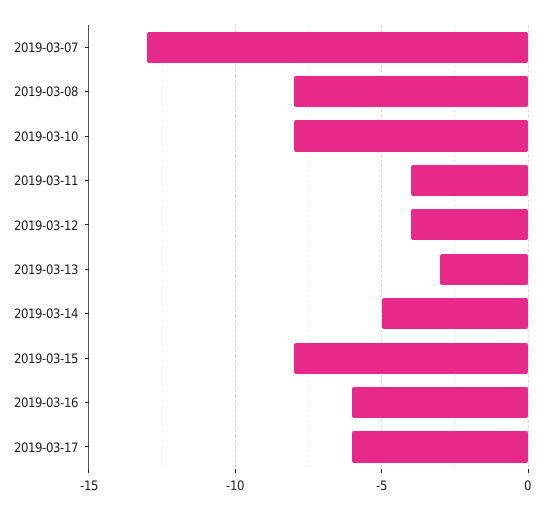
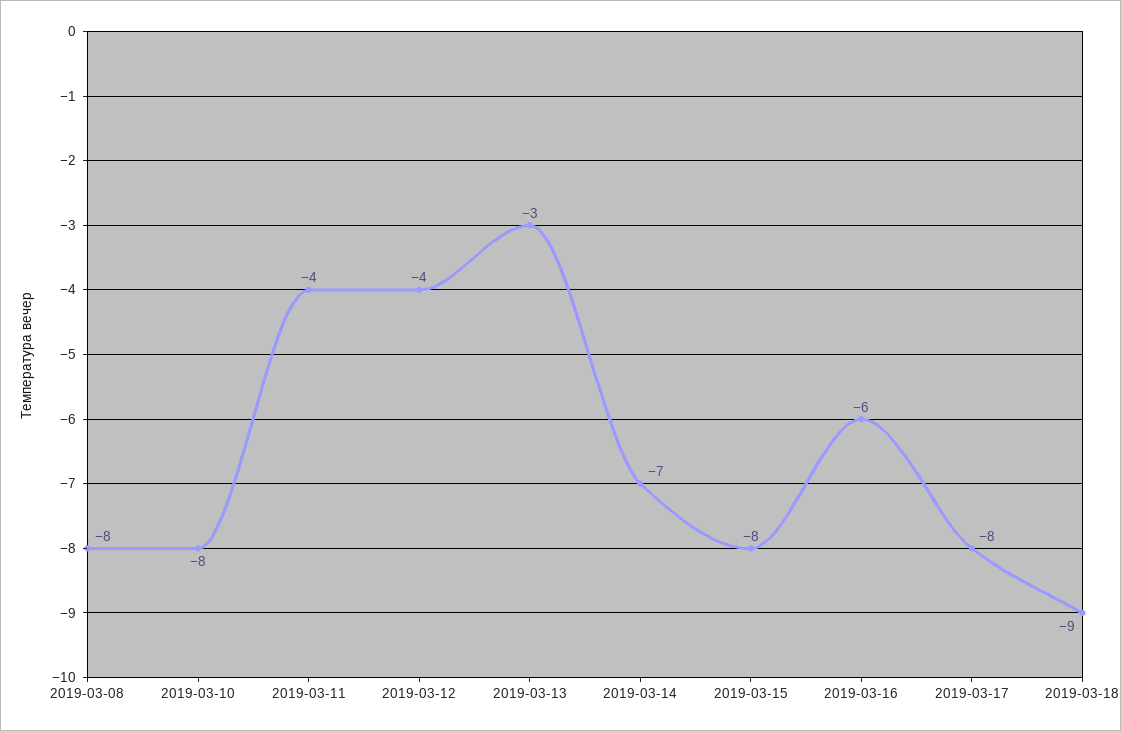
2019-03-07: -13 -> none
2019-03-14: -5 -> -7
2019-03-17: -6 -> -8
2019-03-18: none -> -9

